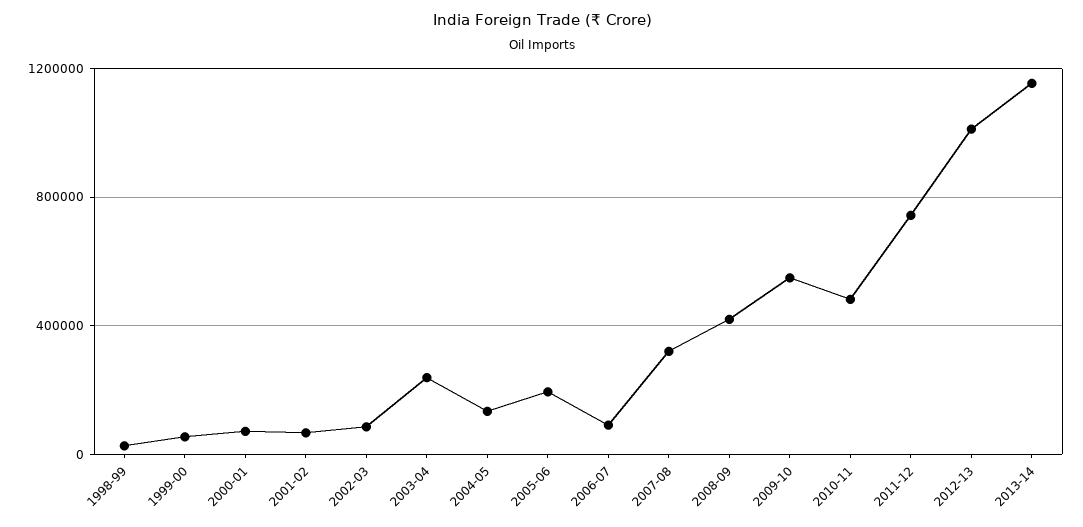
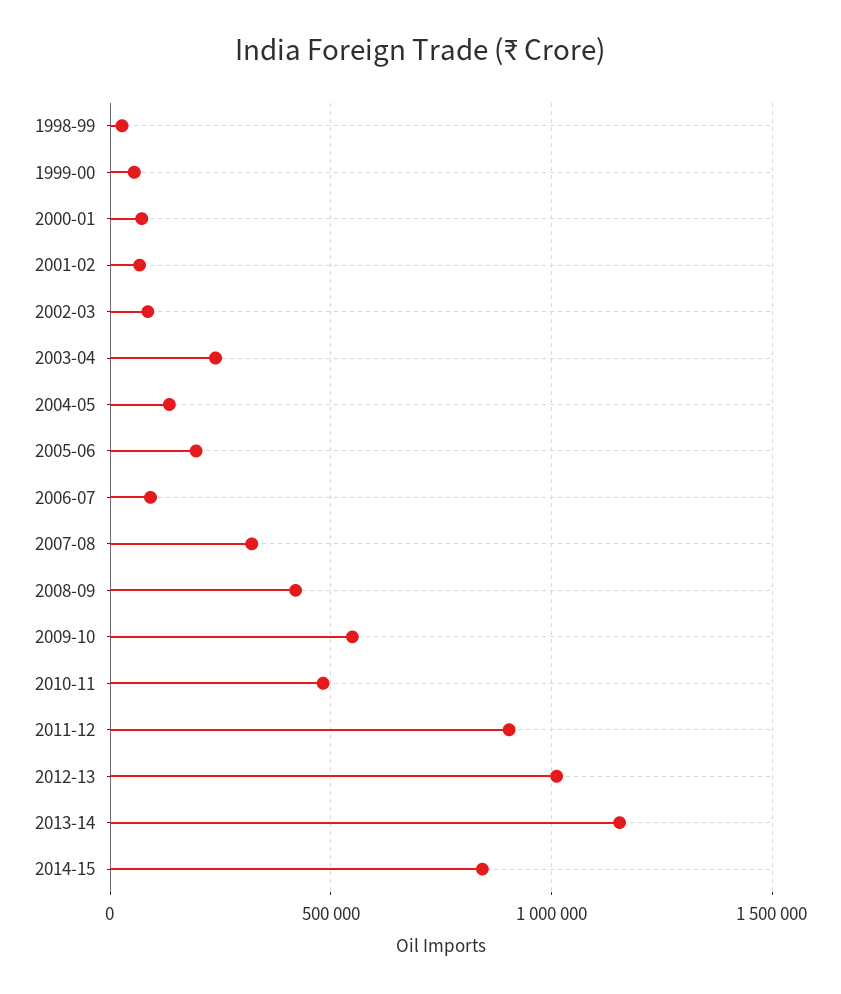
2011-12: 750000 -> 900000
2014-15: none -> 850000

